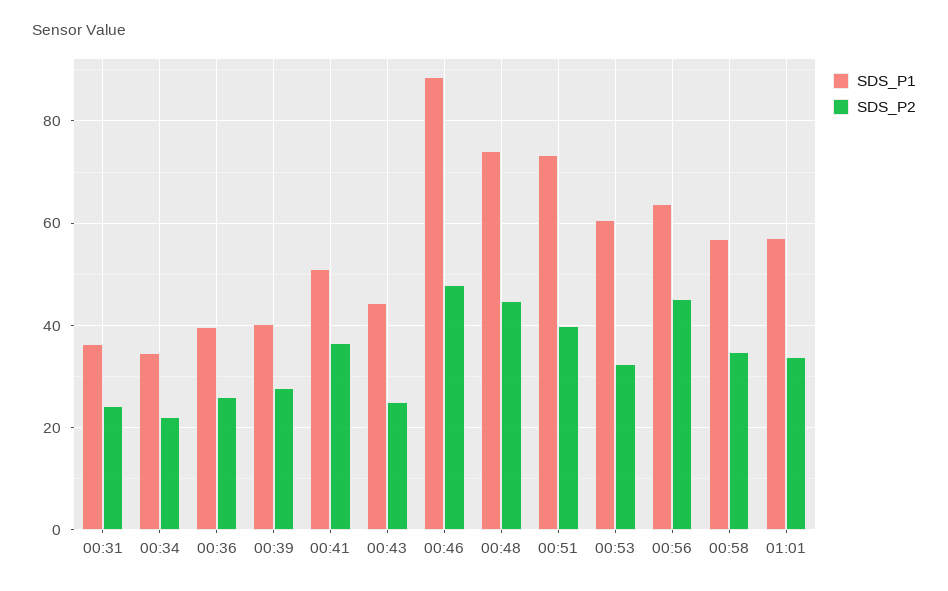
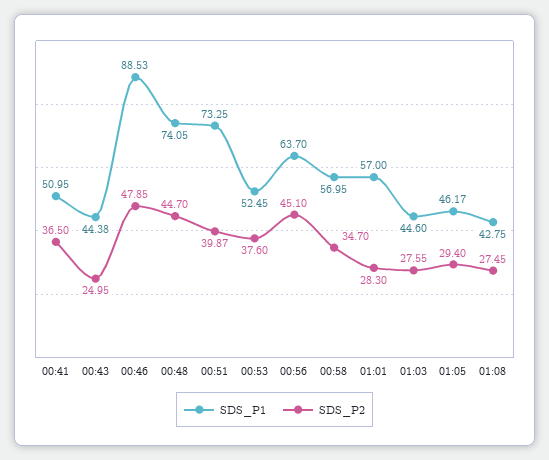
SDS_P1, 00:31: 36 -> none
SDS_P2, 00:31: 24 -> none
SDS_P1, 00:34: 34 -> none
SDS_P2, 00:34: 22 -> none
SDS_P1, 00:36: 40 -> none
SDS_P2, 00:36: 26 -> none
SDS_P1, 00:39: 40 -> none
SDS_P2, 00:39: 28 -> none
SDS_P1, 00:53: 60 -> 52.45
SDS_P2, 00:53: 32 -> 37.6
SDS_P2, 01:01: 34 -> 28.3
SDS_P1, 01:03: none -> 44.6
SDS_P2, 01:03: none -> 27.55
SDS_P1, 01:05: none -> 46.17
SDS_P2, 01:05: none -> 29.4
SDS_P1, 01:08: none -> 42.75
SDS_P2, 01:08: none -> 27.45

